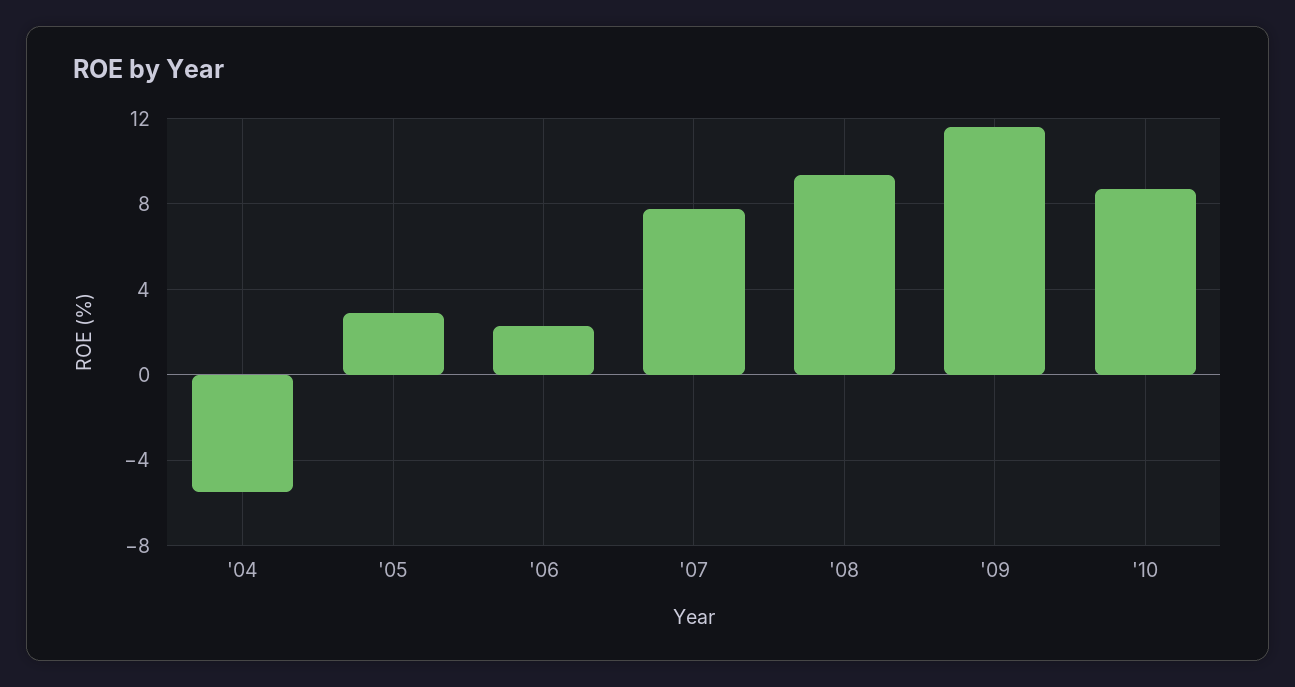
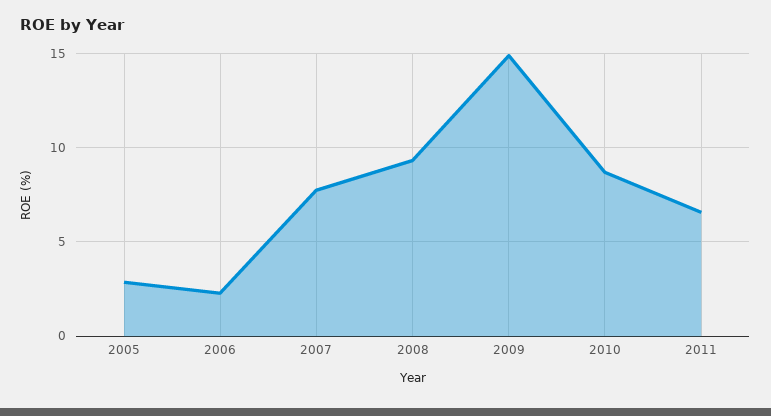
'04: -5.5 -> none
'09: 11.5 -> 15
2011: none -> 6.5

